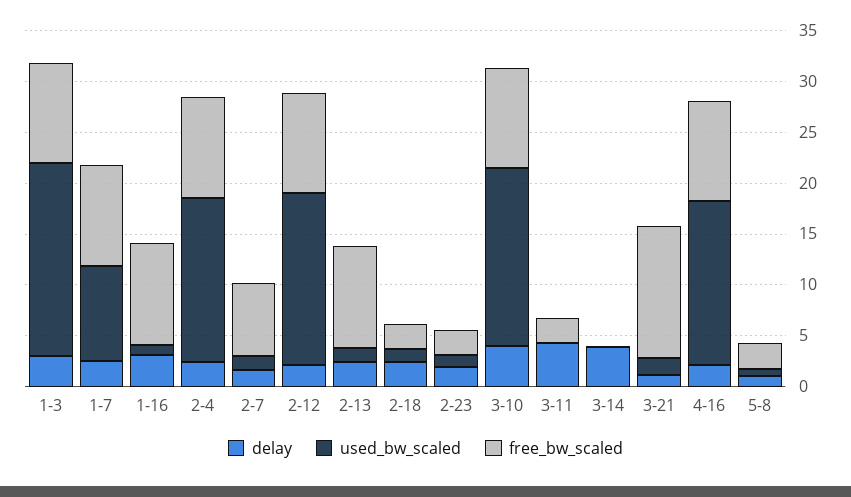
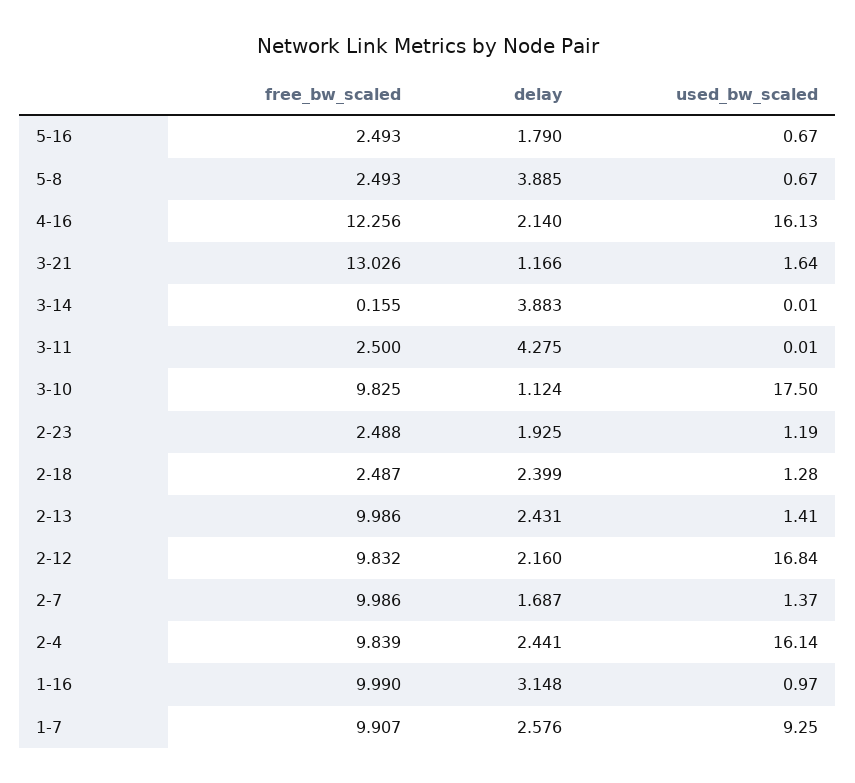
delay, 1-3: 3 -> none
used_bw_scaled, 1-3: 19 -> none
free_bw_scaled, 1-3: 10 -> none
free_bw_scaled, 2-7: 7 -> 9.986
delay, 3-10: 4 -> 1.124
free_bw_scaled, 4-16: 10 -> 12.256
delay, 5-8: 1 -> 3.885
free_bw_scaled, 5-16: none -> 2.493
delay, 5-16: none -> 1.79
used_bw_scaled, 5-16: none -> 0.67

